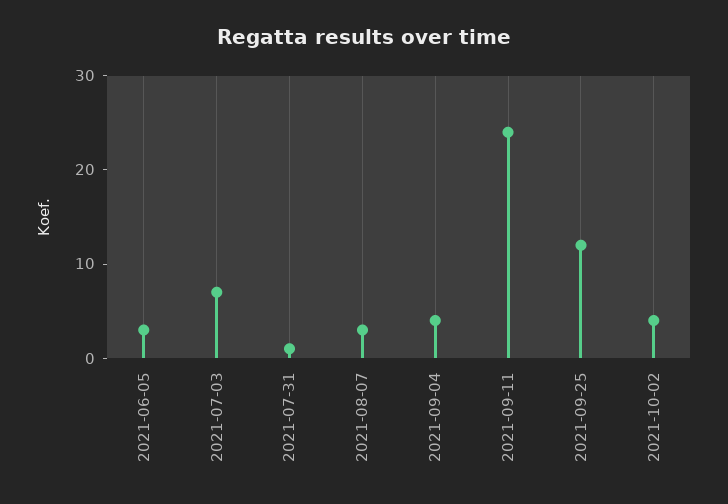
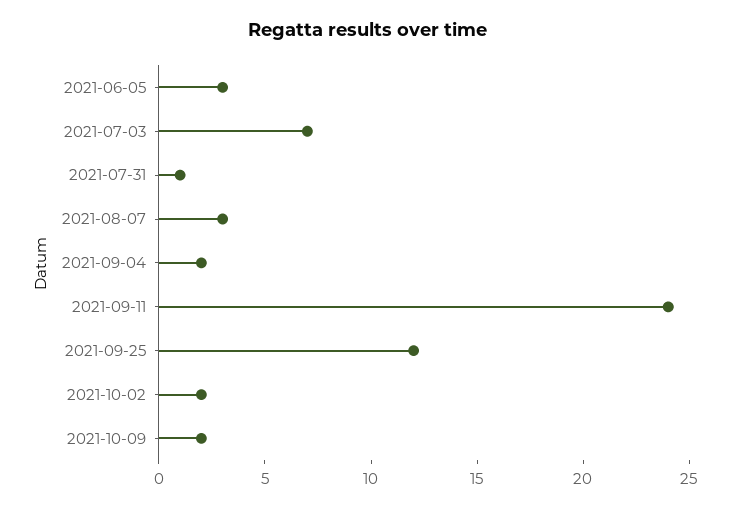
2021-09-04: 4 -> 2
2021-10-02: 4 -> 2
2021-10-09: none -> 2

